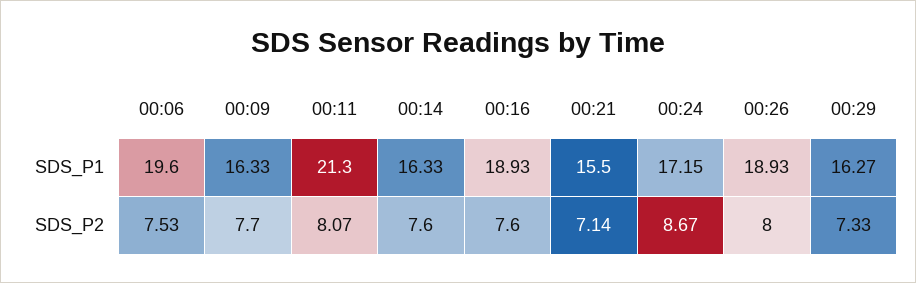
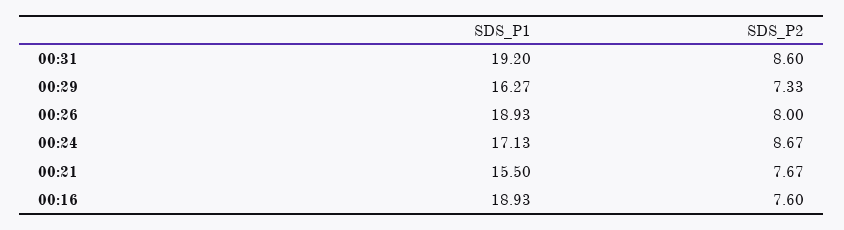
00:06, SDS_P1: 19.6 -> none
00:09, SDS_P1: 16.33 -> none
00:11, SDS_P1: 21.3 -> none
00:14, SDS_P1: 16.33 -> none
00:24, SDS_P1: 17.15 -> 17.13
00:06, SDS_P2: 7.53 -> none
00:09, SDS_P2: 7.7 -> none
00:11, SDS_P2: 8.07 -> none
00:14, SDS_P2: 7.6 -> none
00:21, SDS_P2: 7.14 -> 7.67
00:31, SDS_P1: none -> 19.2
00:31, SDS_P2: none -> 8.6

